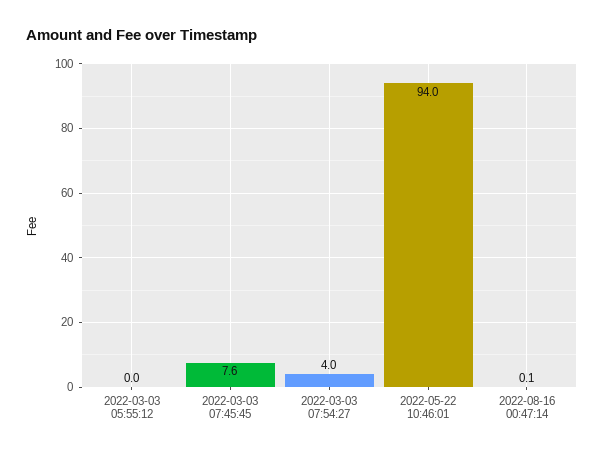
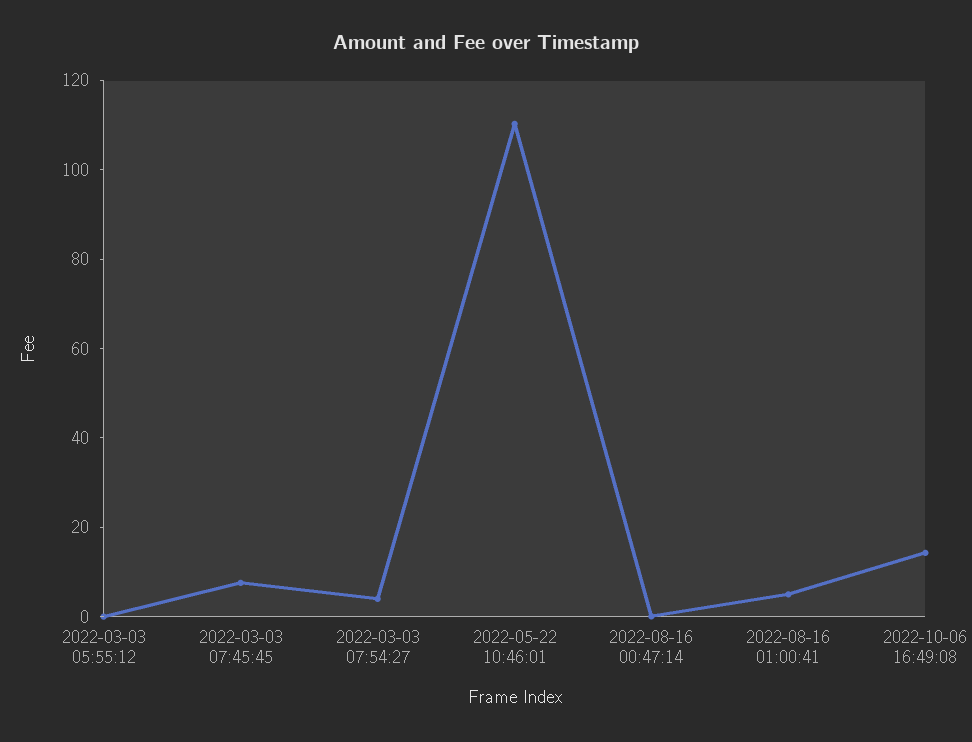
2022-05-22 10:46:01: 94 -> 110
2022-08-16 01:00:41: none -> 5
2022-10-06 16:49:08: none -> 15

